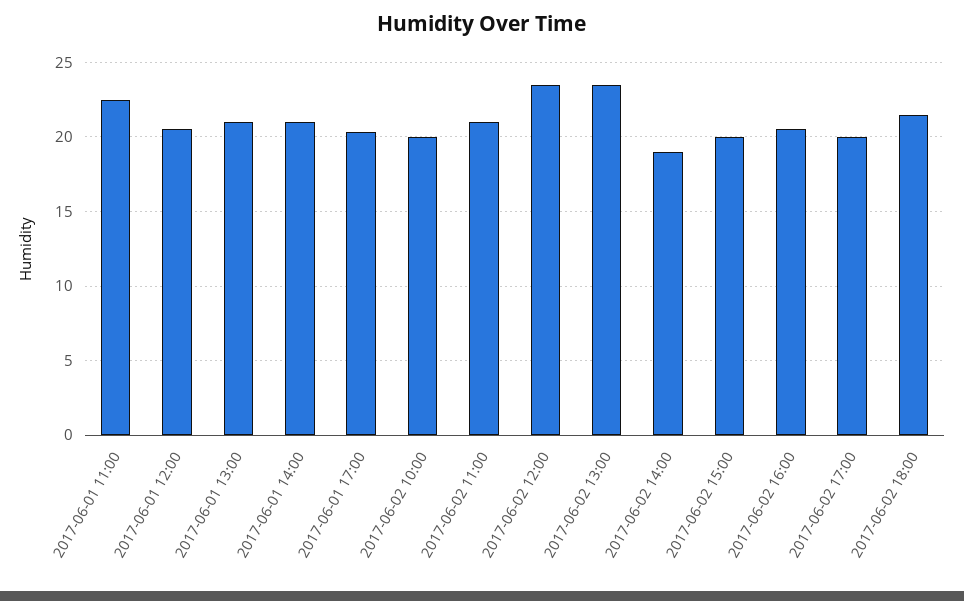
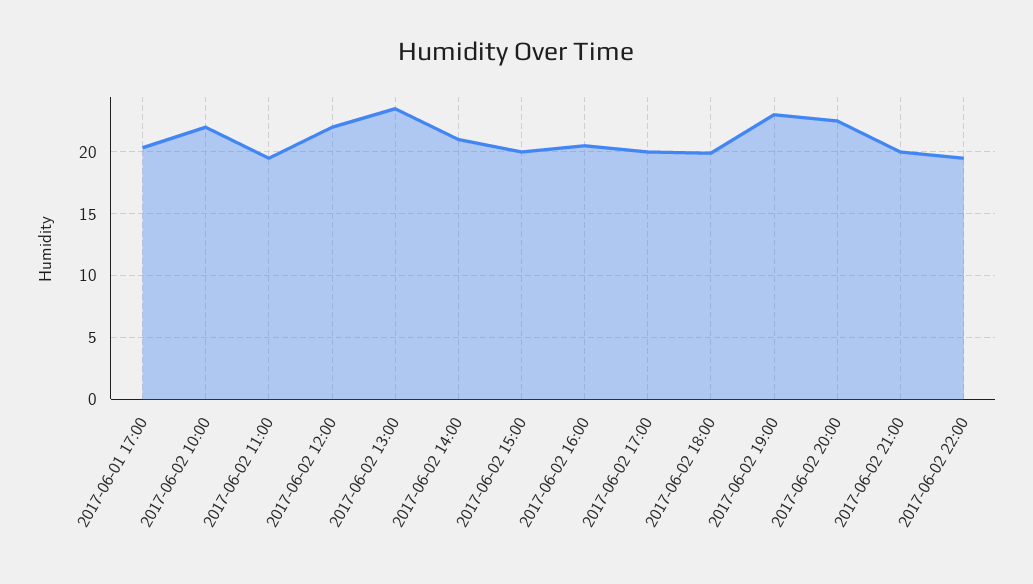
2017-06-01 11:00: 22.5 -> none
2017-06-01 12:00: 20.5 -> none
2017-06-01 13:00: 21 -> none
2017-06-01 14:00: 21 -> none
2017-06-02 10:00: 20 -> 22
2017-06-02 11:00: 21 -> 19.5
2017-06-02 12:00: 23.5 -> 22
2017-06-02 14:00: 19 -> 21
2017-06-02 18:00: 21.5 -> 20
2017-06-02 19:00: none -> 23
2017-06-02 20:00: none -> 22.5
2017-06-02 21:00: none -> 20
2017-06-02 22:00: none -> 19.5

